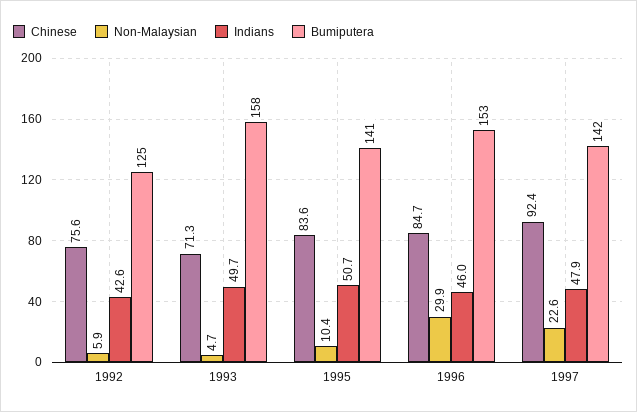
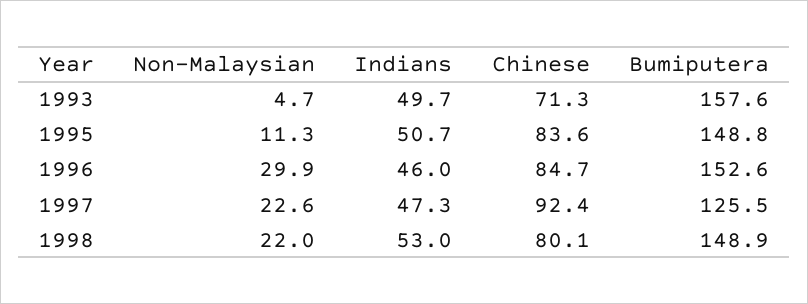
Chinese, 1992: 75.6 -> none
Non-Malaysian, 1992: 5.9 -> none
Indians, 1992: 42.6 -> none
Bumiputera, 1992: 125 -> none
Non-Malaysian, 1995: 10.4 -> 11.3
Bumiputera, 1995: 141 -> 148.8
Indians, 1997: 47.9 -> 47.3
Bumiputera, 1997: 142 -> 125.5
Non-Malaysian, 1998: none -> 22
Indians, 1998: none -> 53
Chinese, 1998: none -> 80.1
Bumiputera, 1998: none -> 148.9

